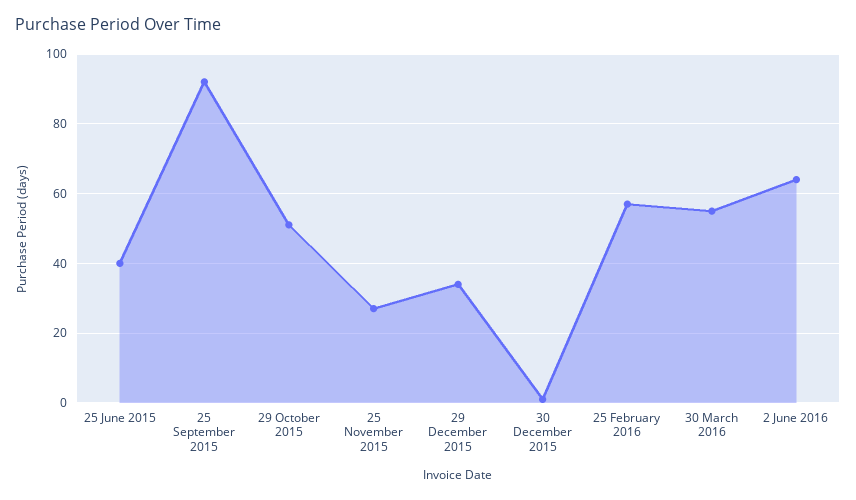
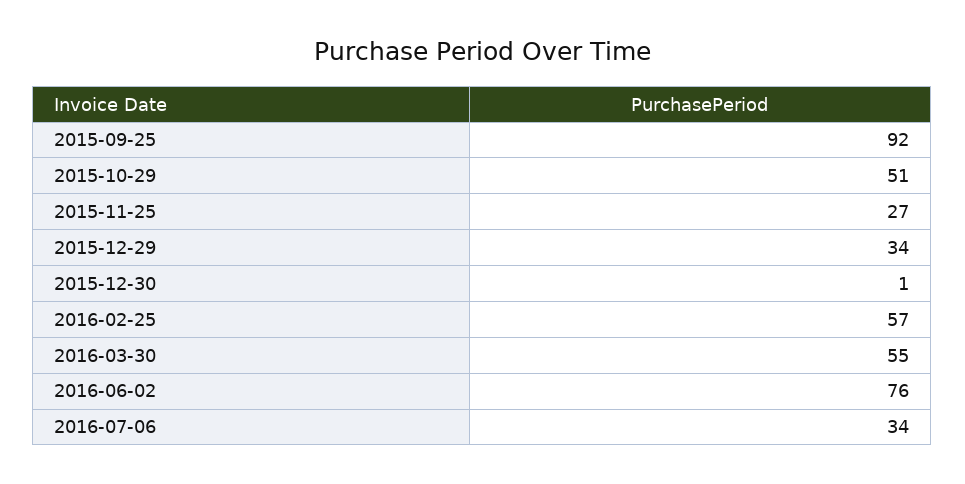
25 June 2015: 40 -> none
2 June 2016: 65 -> 76
2016-07-06: none -> 34

